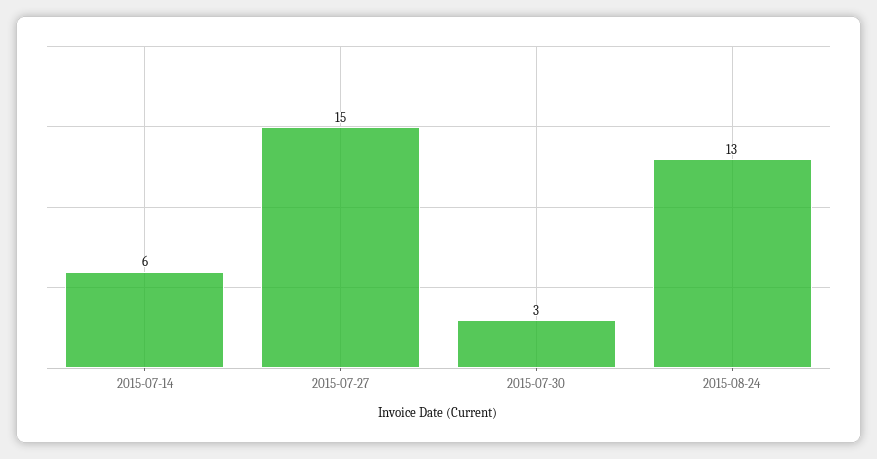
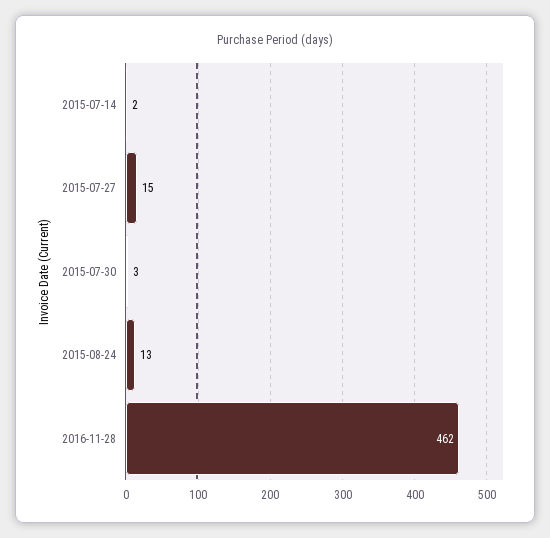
2015-07-14: 6 -> 2
2016-11-28: none -> 462

